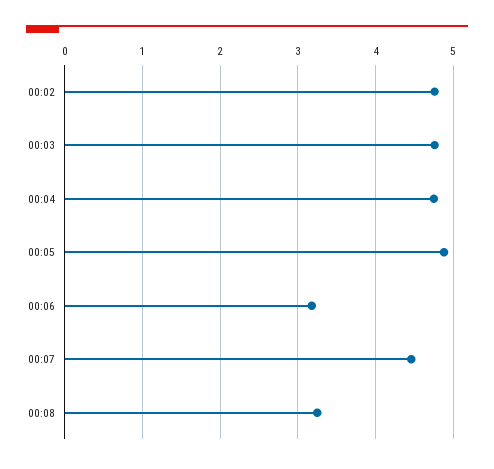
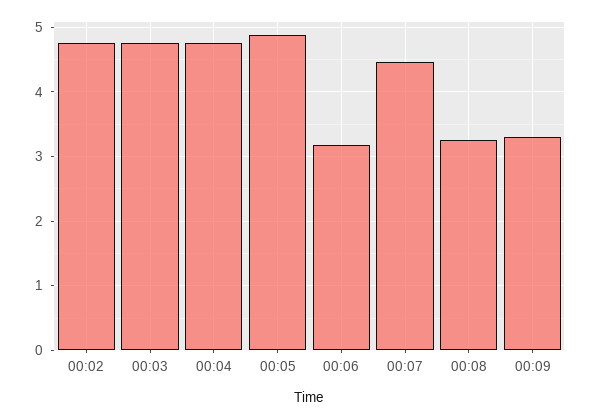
00:09: none -> 3.3

